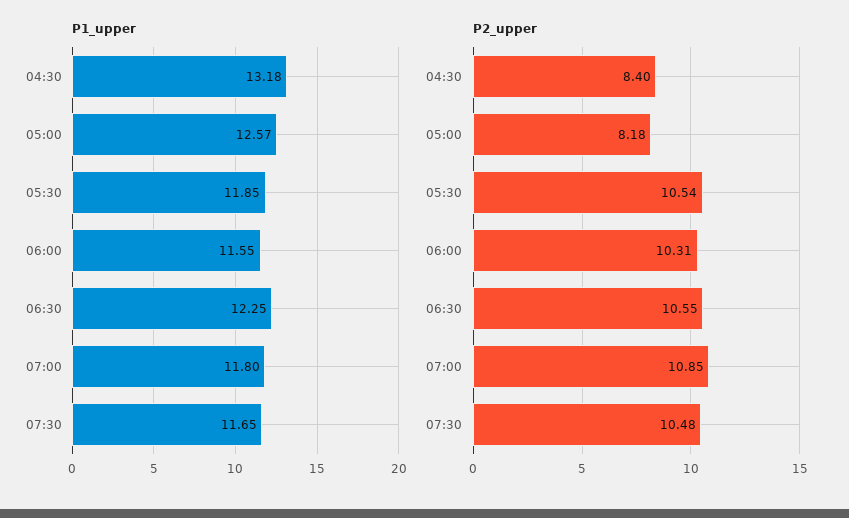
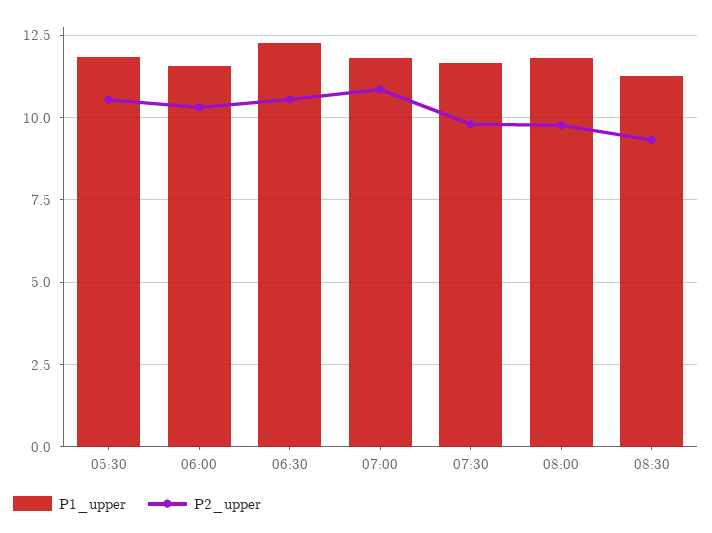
P1_upper, 04:30: 13.18 -> none
P1_upper, 05:00: 12.57 -> none
P2_upper, 04:30: 8.4 -> none
P2_upper, 05:00: 8.18 -> none
P2_upper, 07:30: 10.48 -> 9.75
P1_upper, 08:00: none -> 11.75
P2_upper, 08:00: none -> 9.75
P1_upper, 08:30: none -> 11.25
P2_upper, 08:30: none -> 9.25

